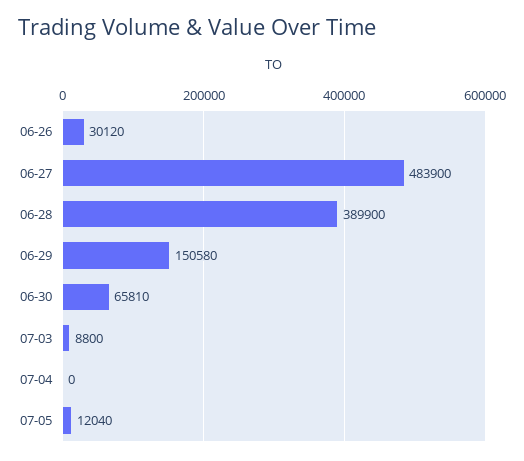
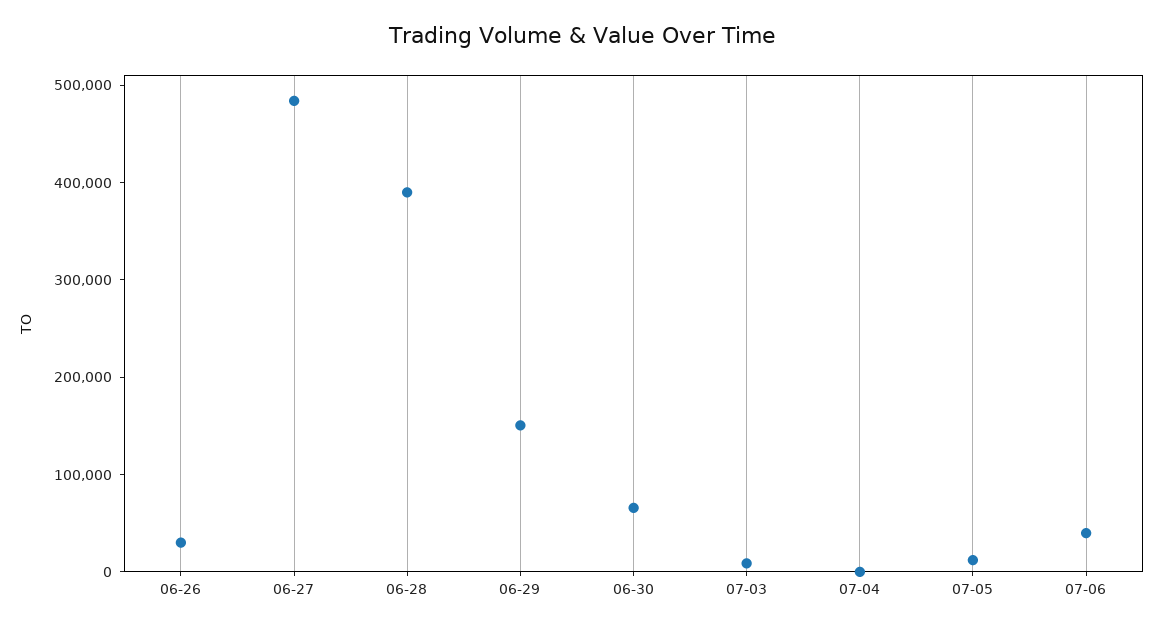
07-06: none -> 40000

